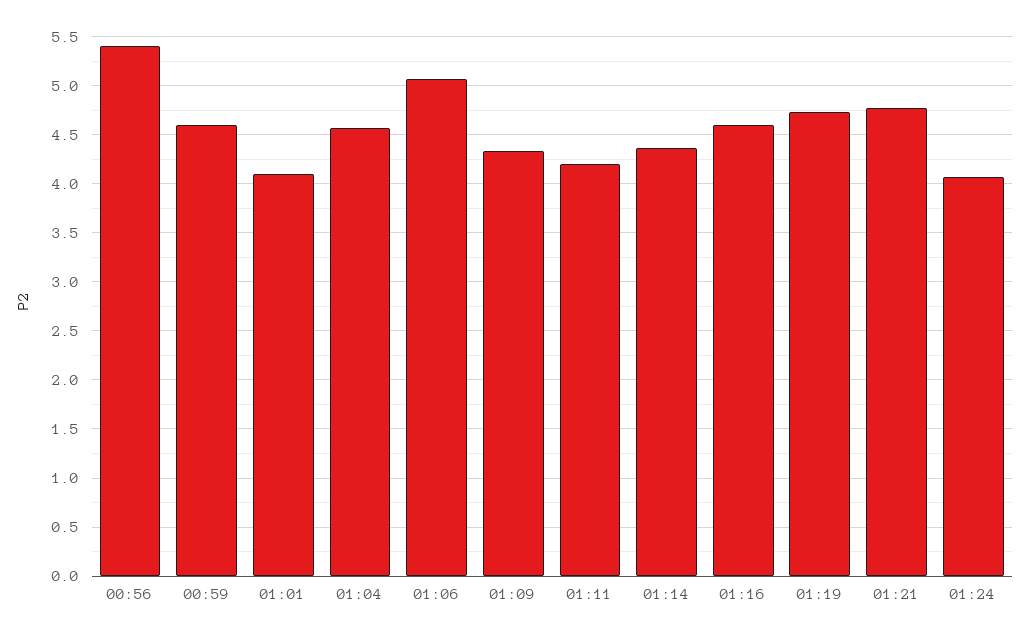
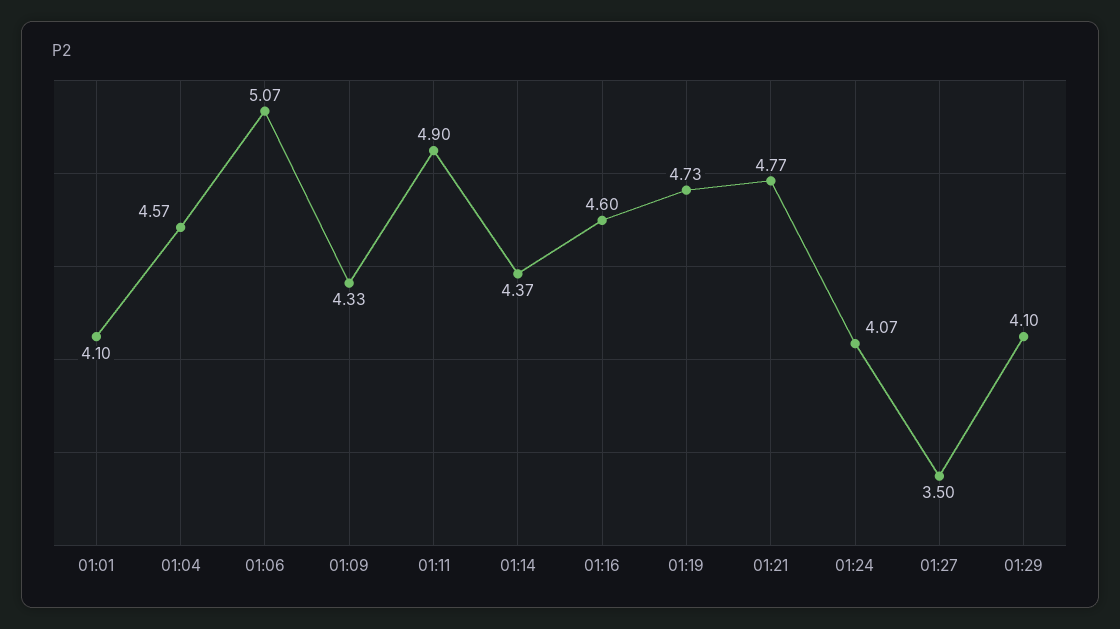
00:56: 5.4 -> none
00:59: 4.6 -> none
01:11: 4.2 -> 4.9
01:27: none -> 3.5
01:29: none -> 4.1

